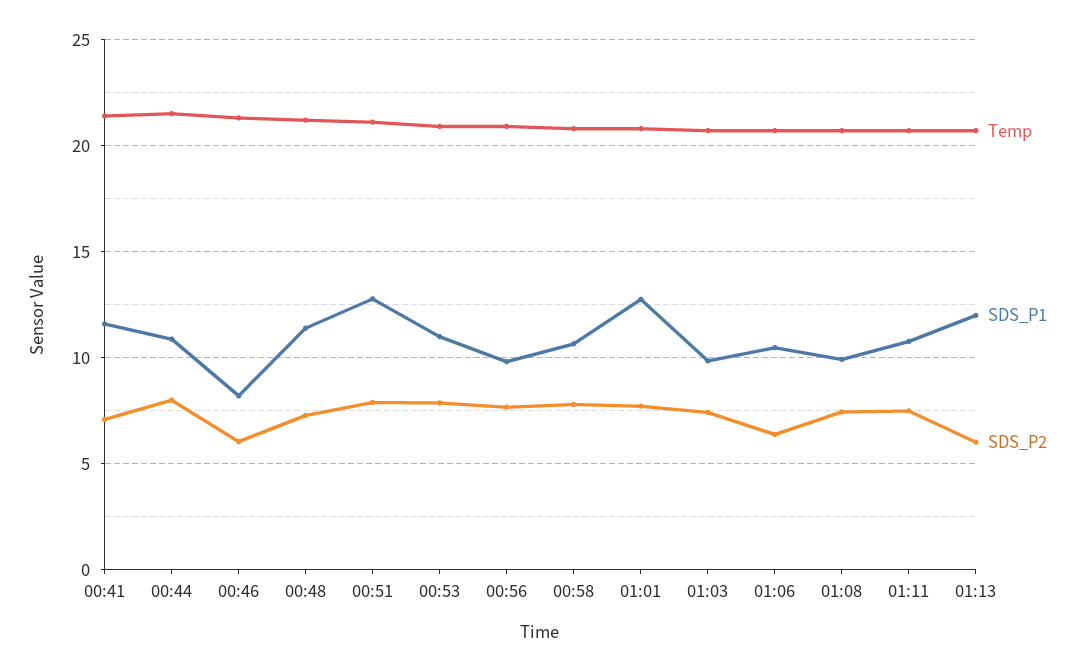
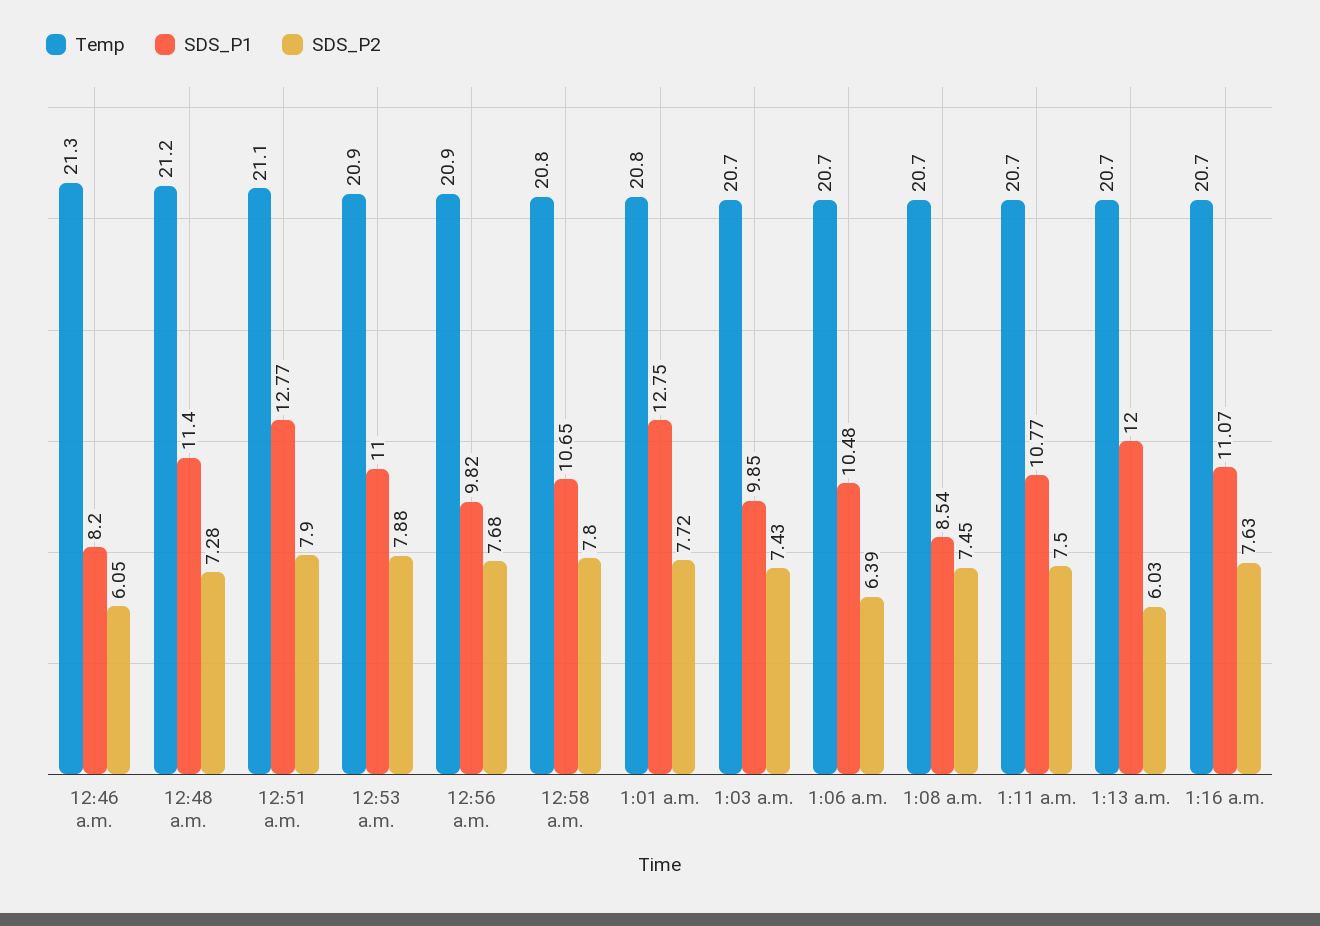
Temp, 00:41: 21.5 -> none
SDS_P1, 00:41: 11.5 -> none
SDS_P2, 00:41: 7 -> none
Temp, 00:44: 21.5 -> none
SDS_P1, 00:44: 11 -> none
SDS_P2, 00:44: 8 -> none
SDS_P1, 01:08: 10 -> 8.54
Temp, 1:16 a.m.: none -> 20.7
SDS_P1, 1:16 a.m.: none -> 11.07
SDS_P2, 1:16 a.m.: none -> 7.63

